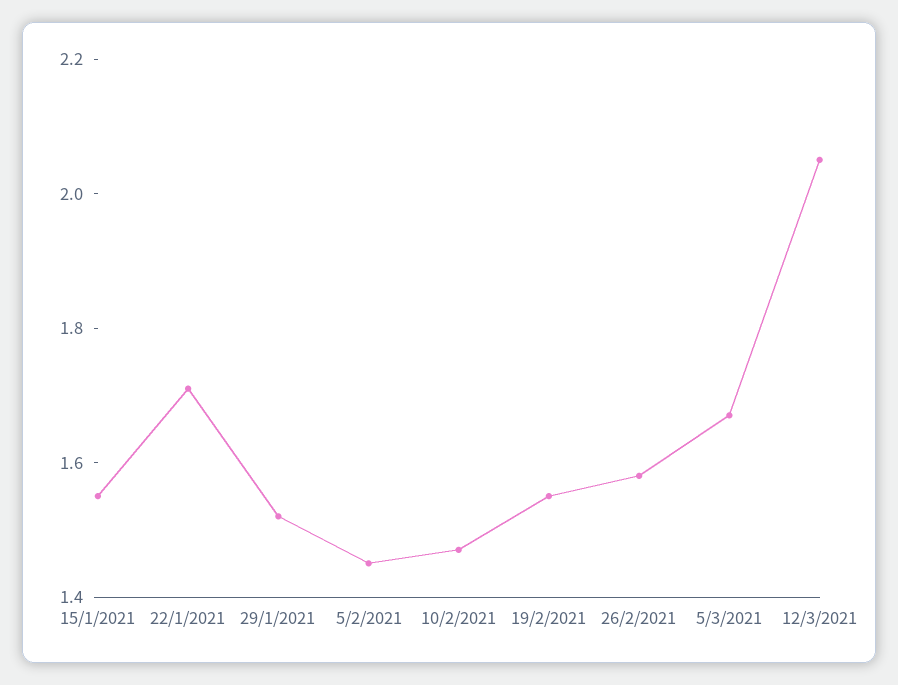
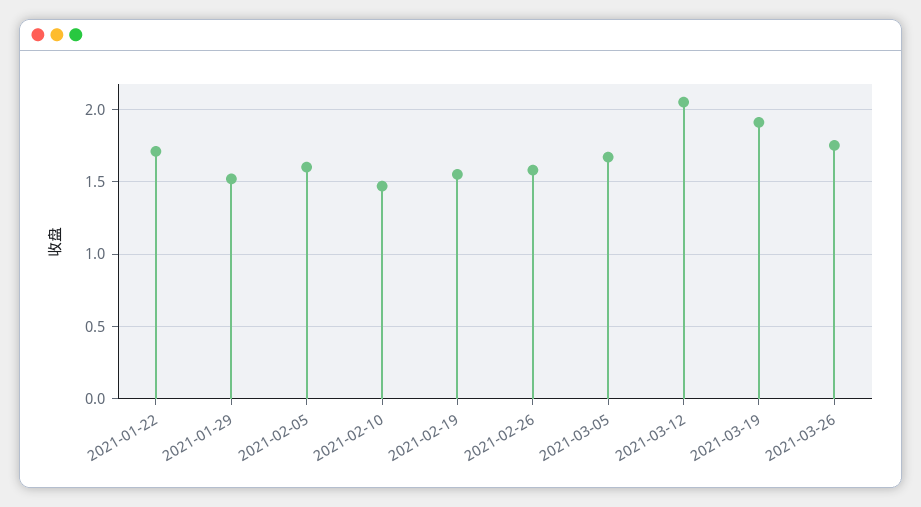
15/1/2021: 1.55 -> none
5/2/2021: 1.45 -> 1.6
2021-03-19: none -> 1.9
2021-03-26: none -> 1.75

